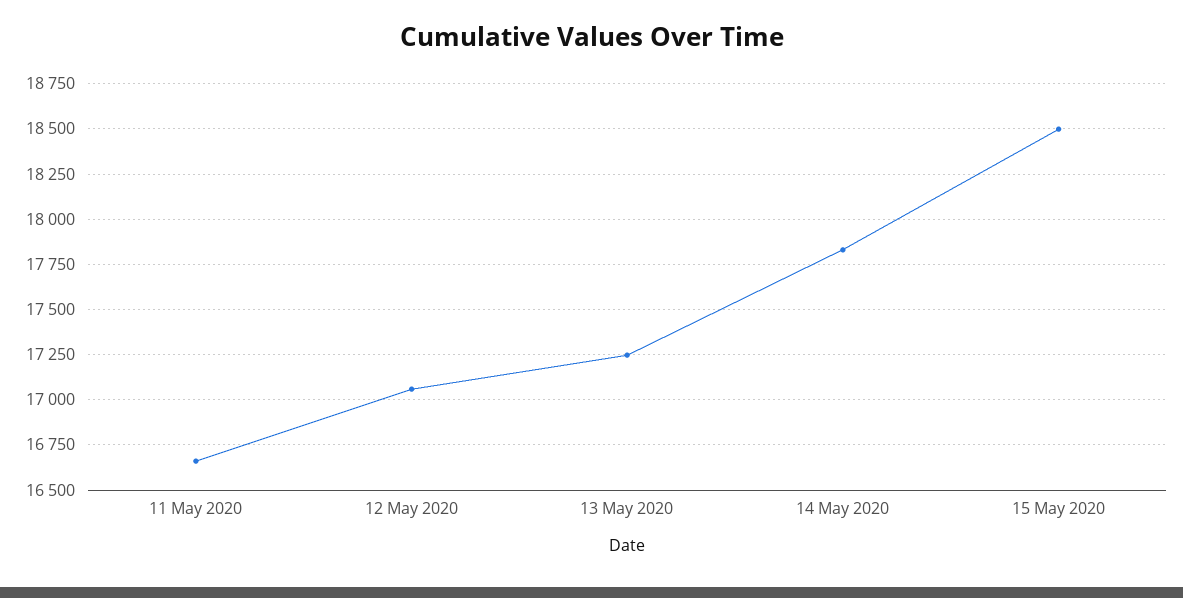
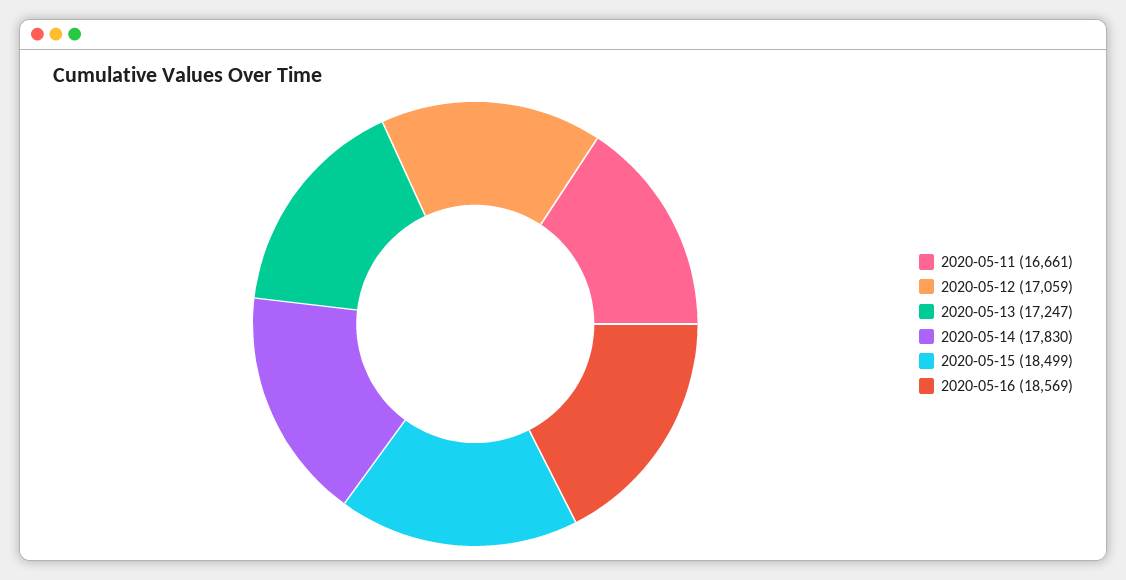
2020-05-16: none -> 18569

